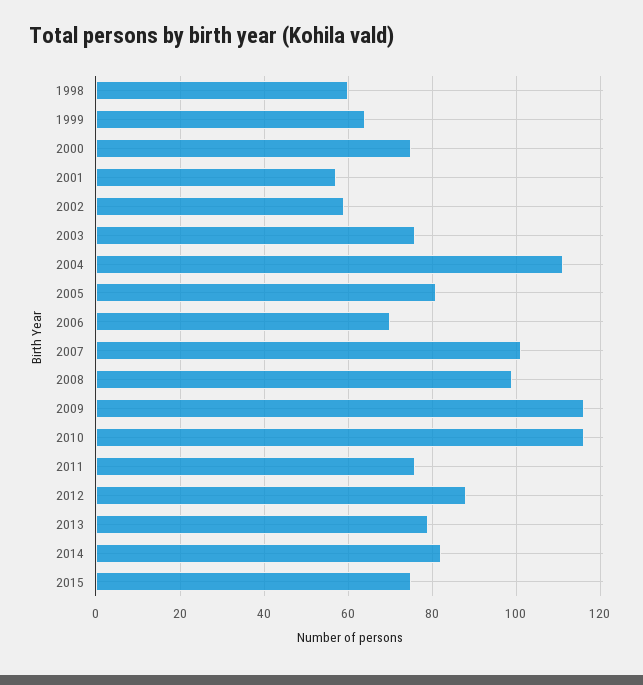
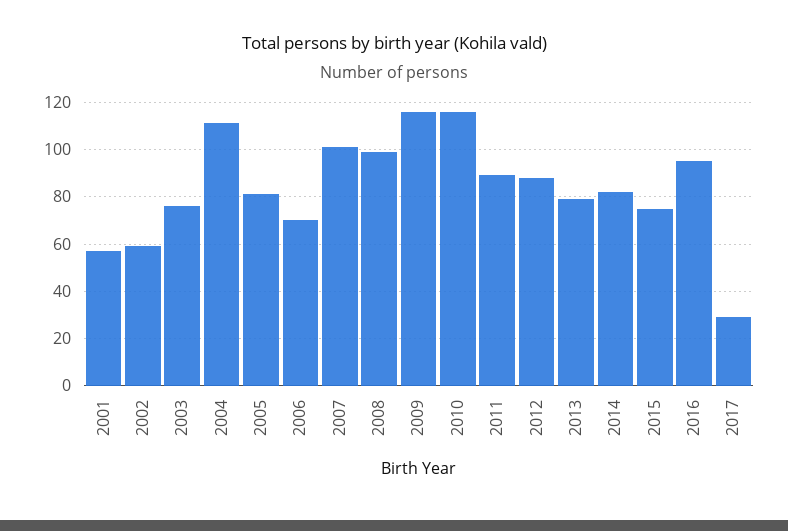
1998: 60 -> none
1999: 65 -> none
2000: 75 -> none
2011: 75 -> 90
2016: none -> 95
2017: none -> 30

